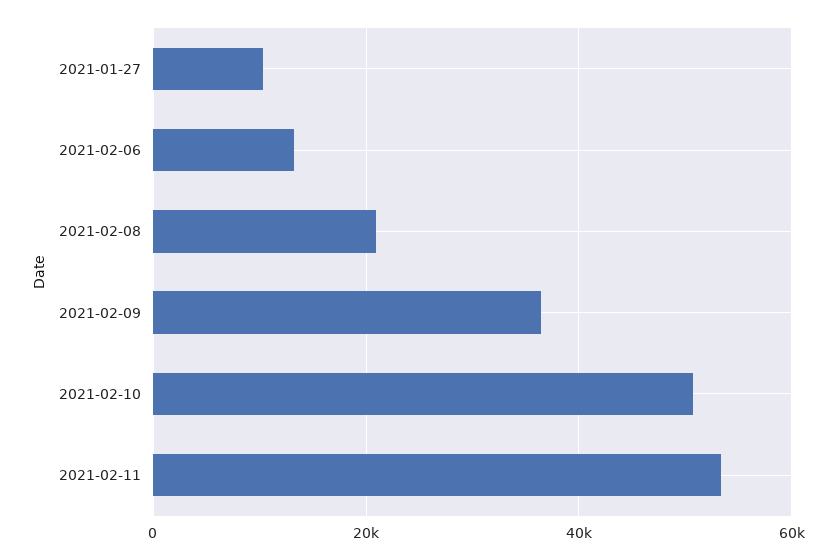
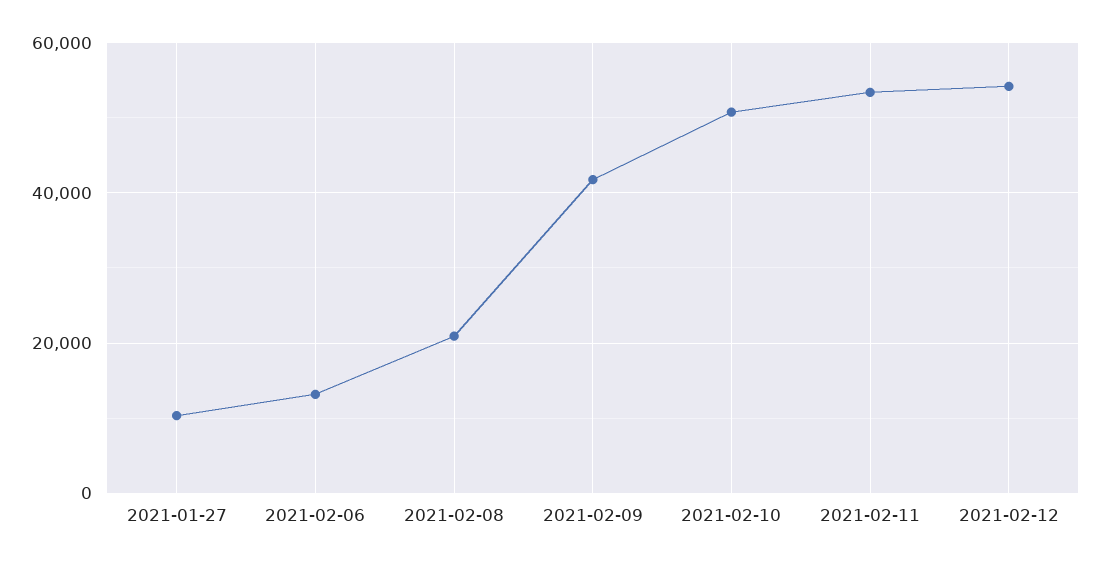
2021-02-09: 36000 -> 42000
2021-02-12: none -> 54000

